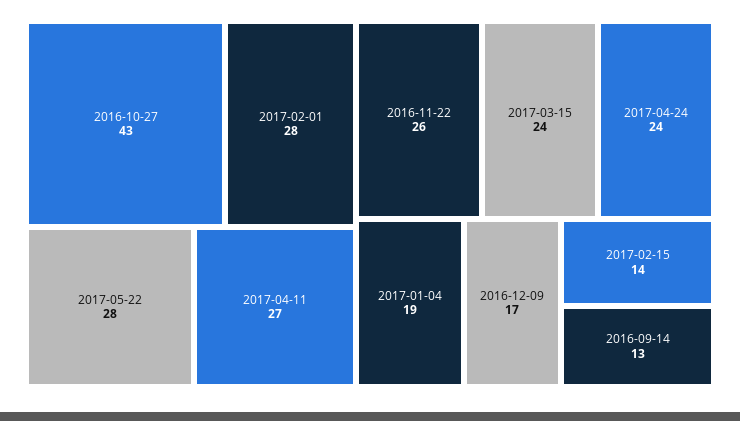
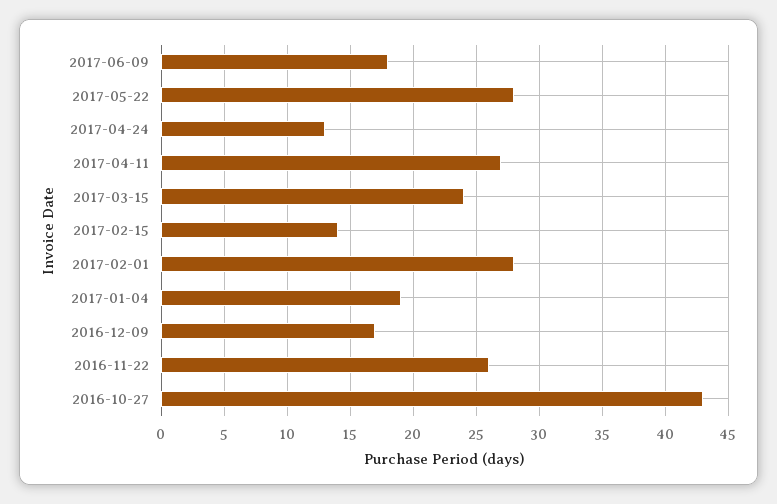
2017-04-24: 24 -> 13
2016-09-14: 13 -> none
2017-06-09: none -> 18

